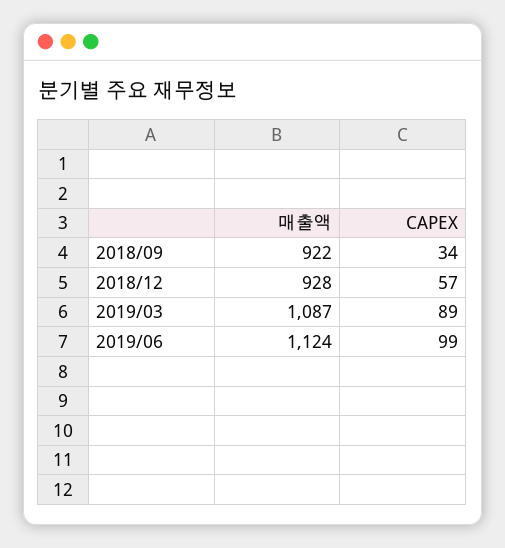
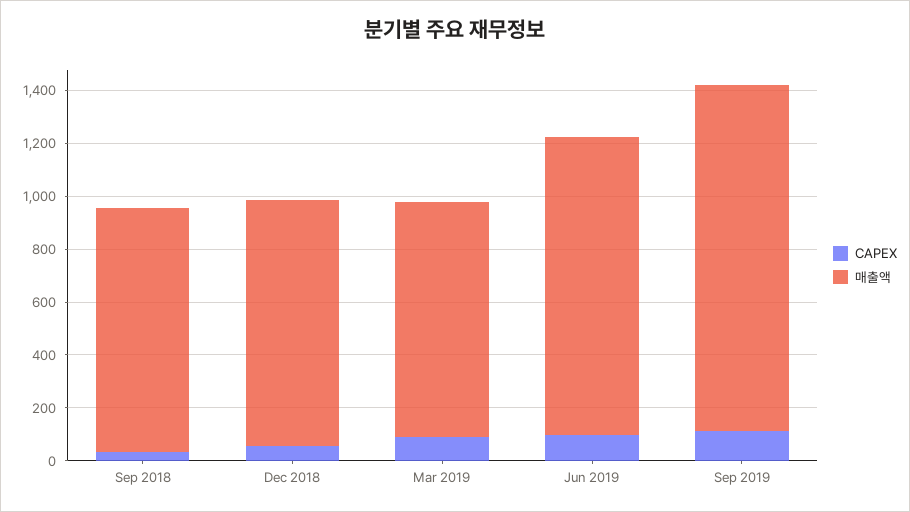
매출액, 2019/03: 1087 -> 900
CAPEX, Sep 2019: none -> 100
매출액, Sep 2019: none -> 1300

